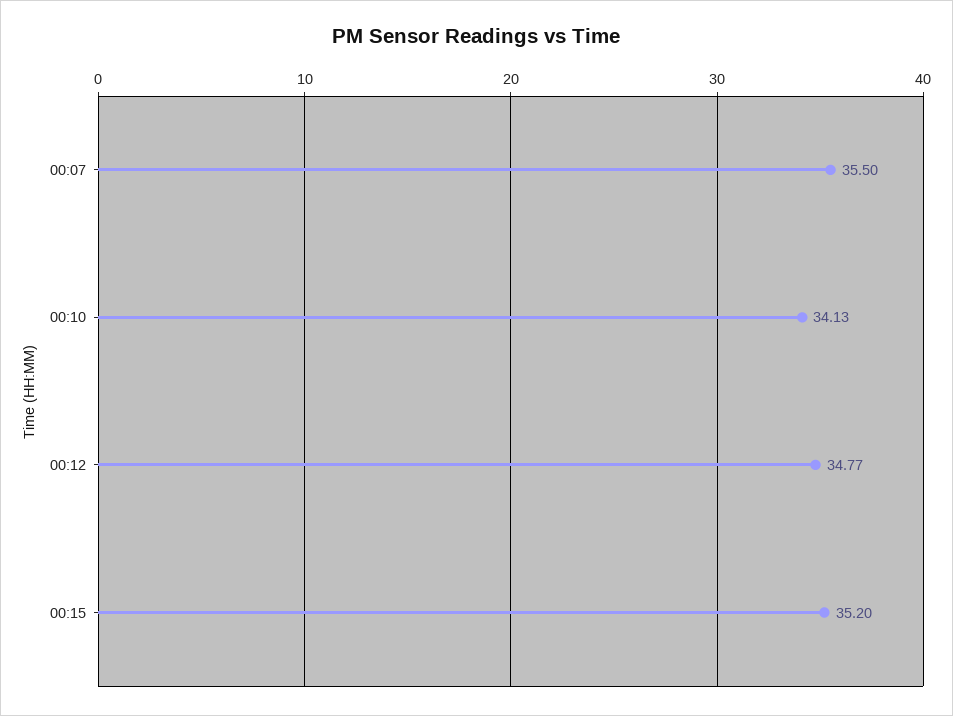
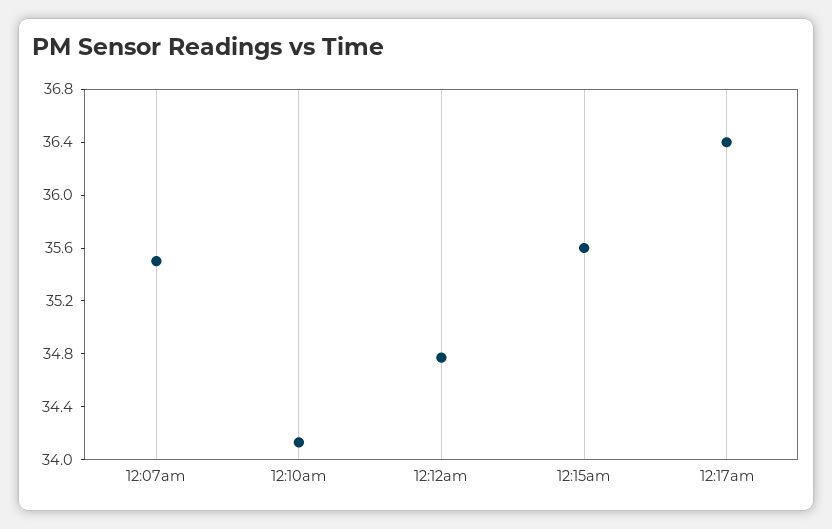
00:15: 35.2 -> 35.6
12:17am: none -> 36.4

